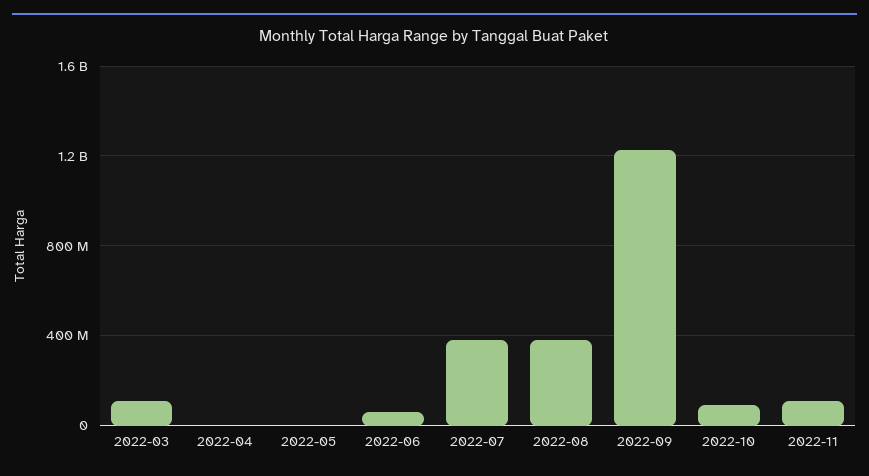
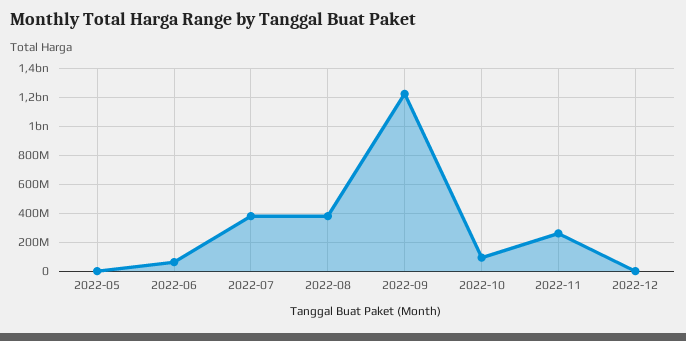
2022-03: 100000000 -> none
2022-04: 0 -> none
2022-11: 100000000 -> 250000000
2022-12: none -> 0

